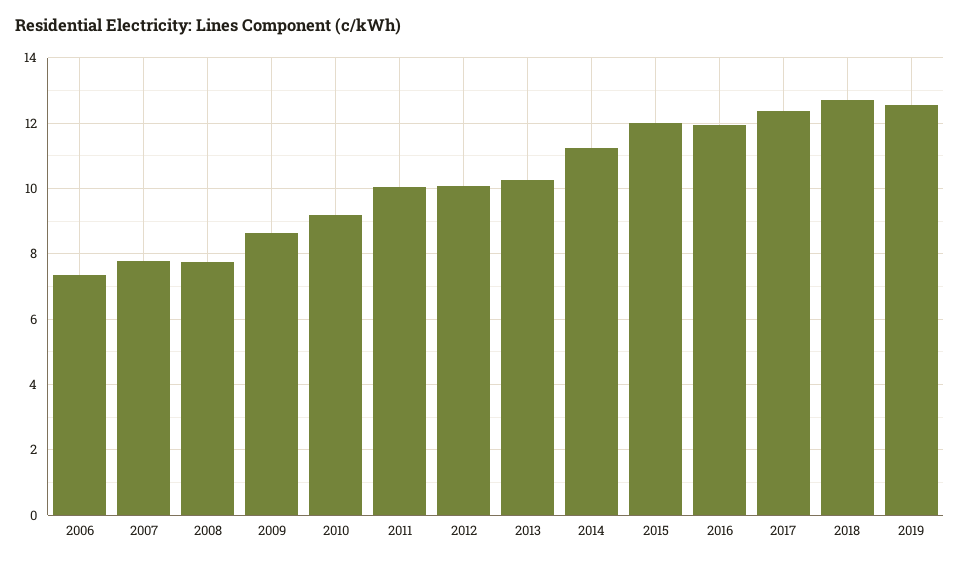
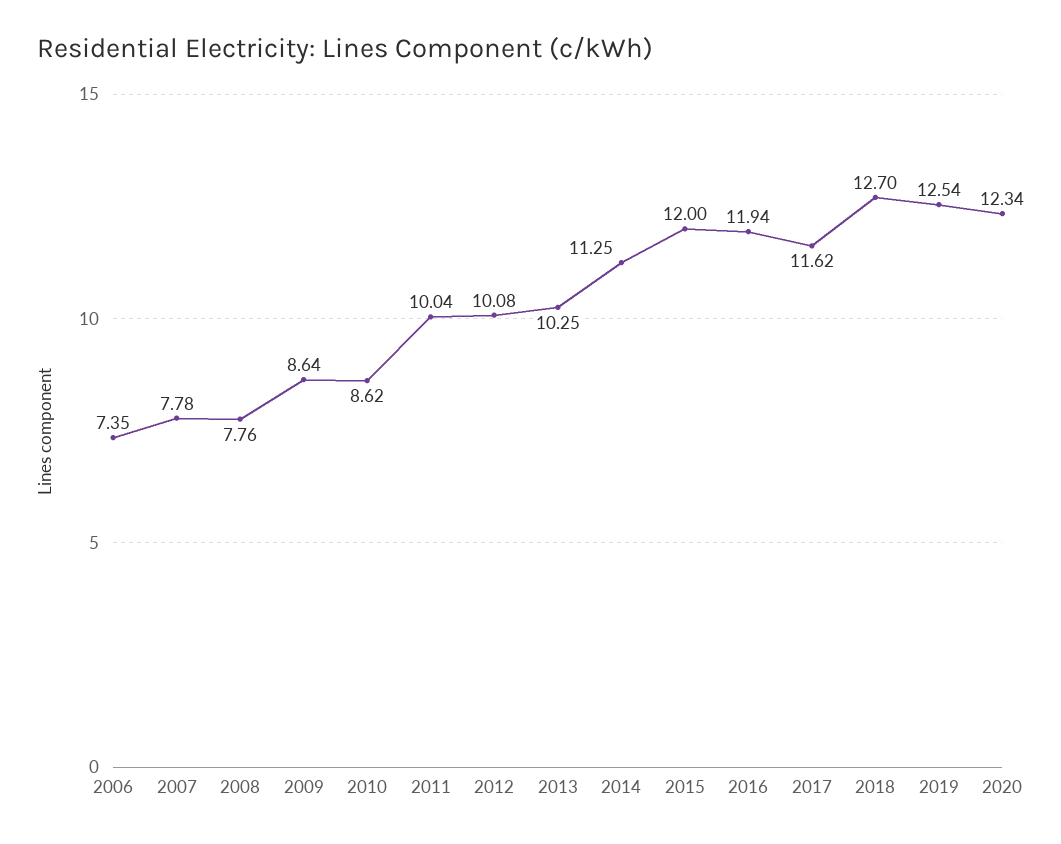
2010: 9.2 -> 8.62
2017: 12.4 -> 11.62
2020: none -> 12.34

